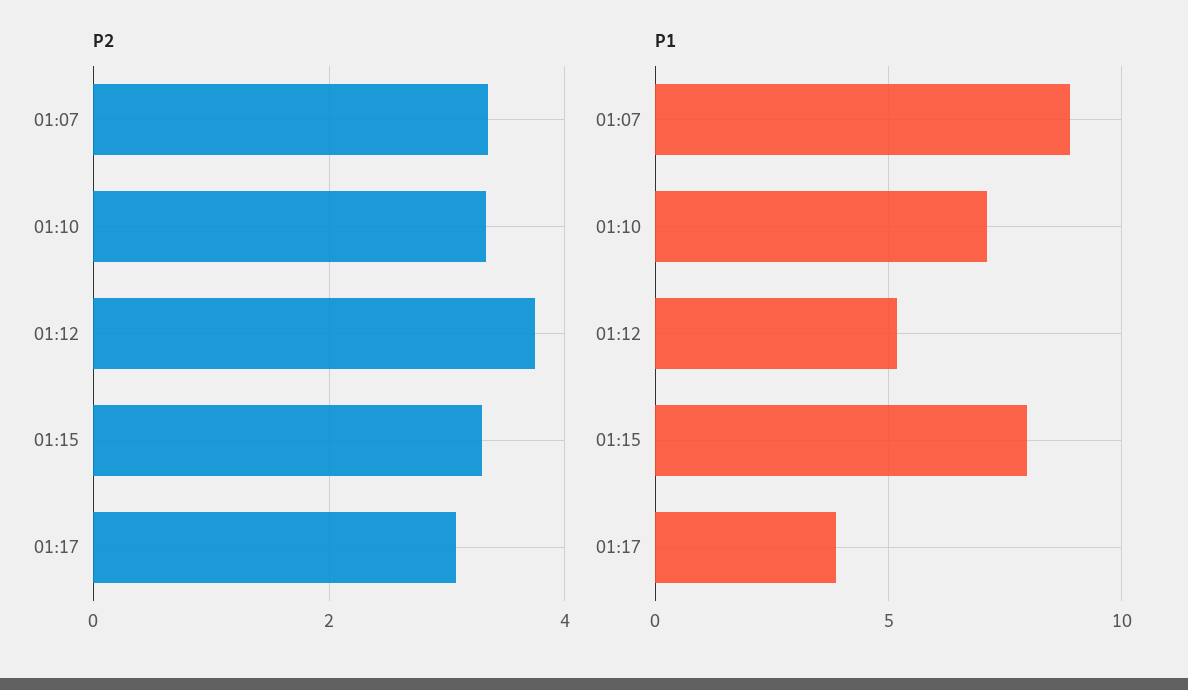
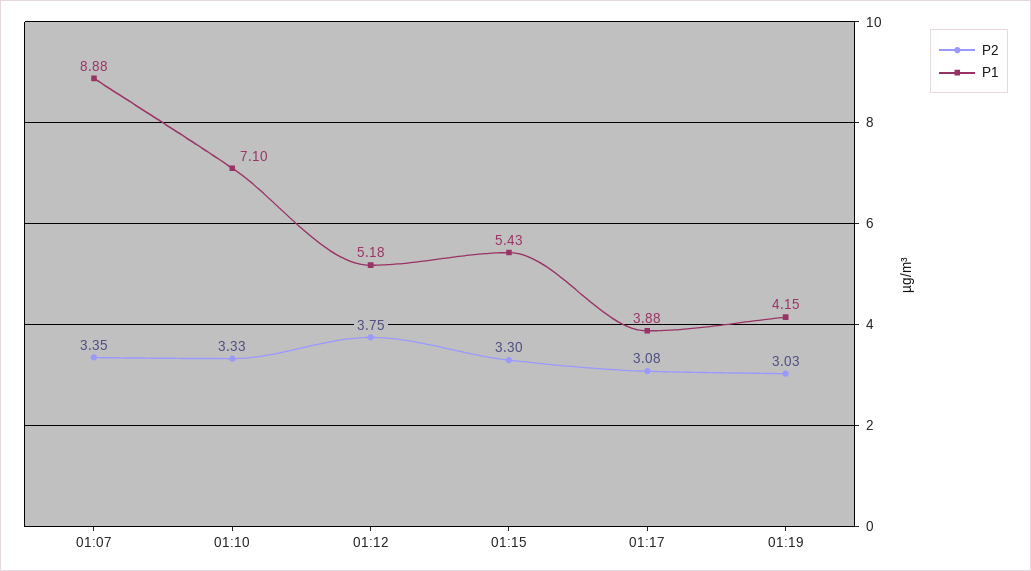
P1, 01:15: 8 -> 5.43
P2, 01:19: none -> 3.03
P1, 01:19: none -> 4.15

